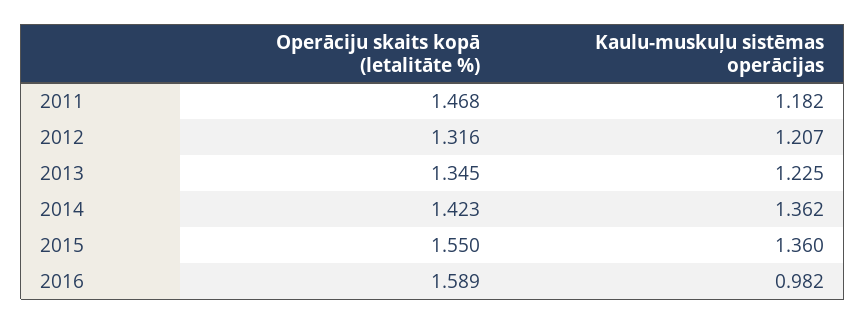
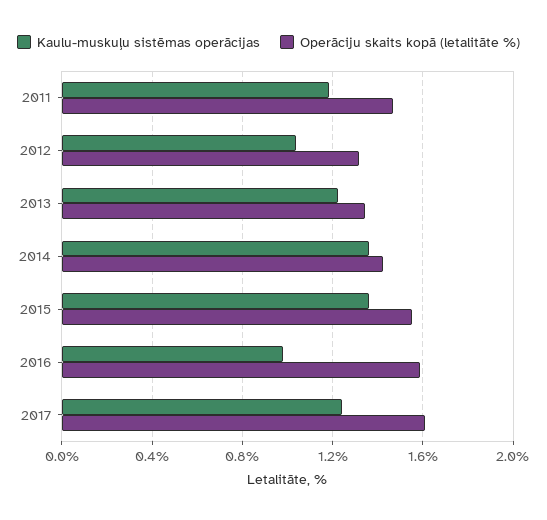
Kaulu-muskuļu sistēmas operācijas, 2012: 1.207 -> 1.05
Kaulu-muskuļu sistēmas operācijas, 2017: none -> 1.25
Operāciju skaits kopā (letalitāte %), 2017: none -> 1.6

